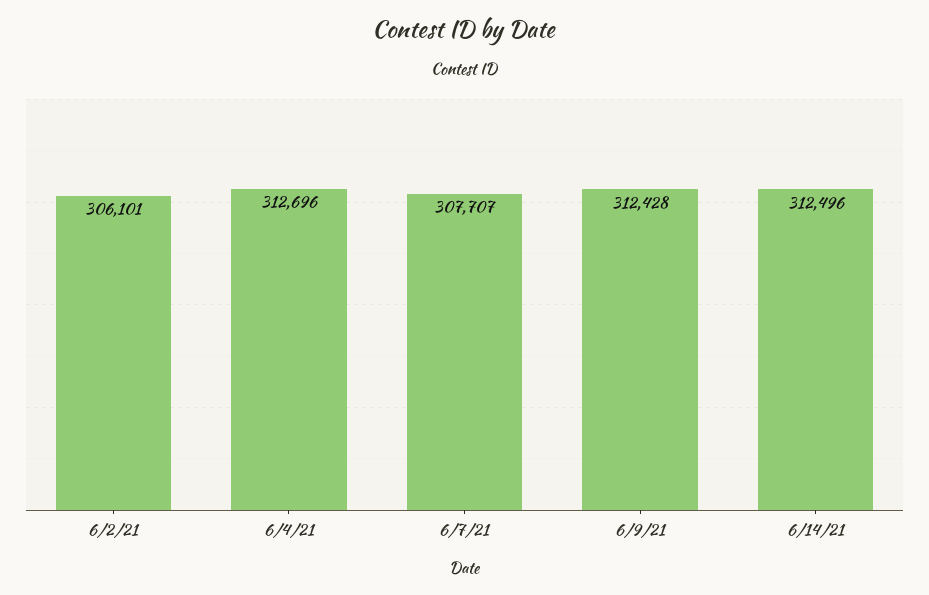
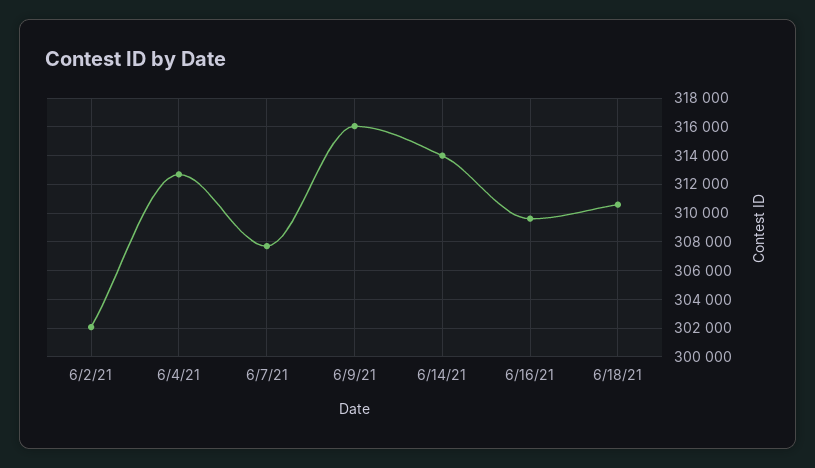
6/2/21: 306101 -> 302000
6/9/21: 312428 -> 316000
6/14/21: 312496 -> 314000
6/16/21: none -> 309500
6/18/21: none -> 310500

